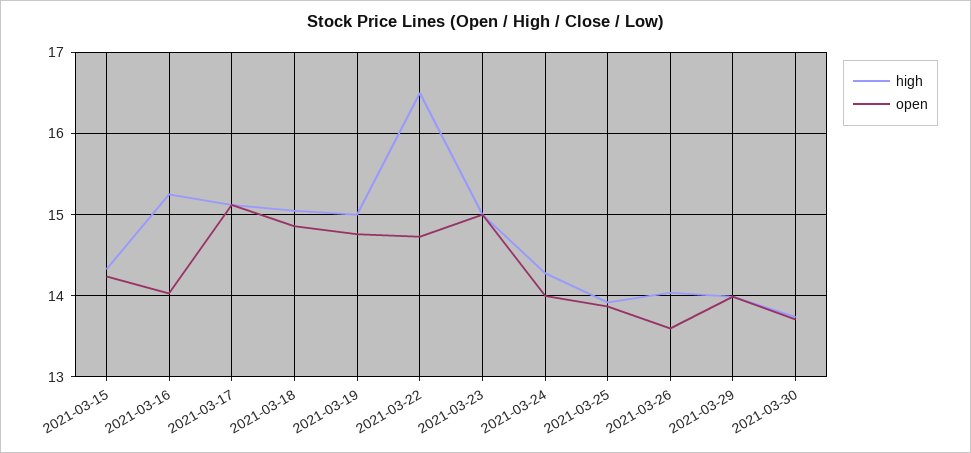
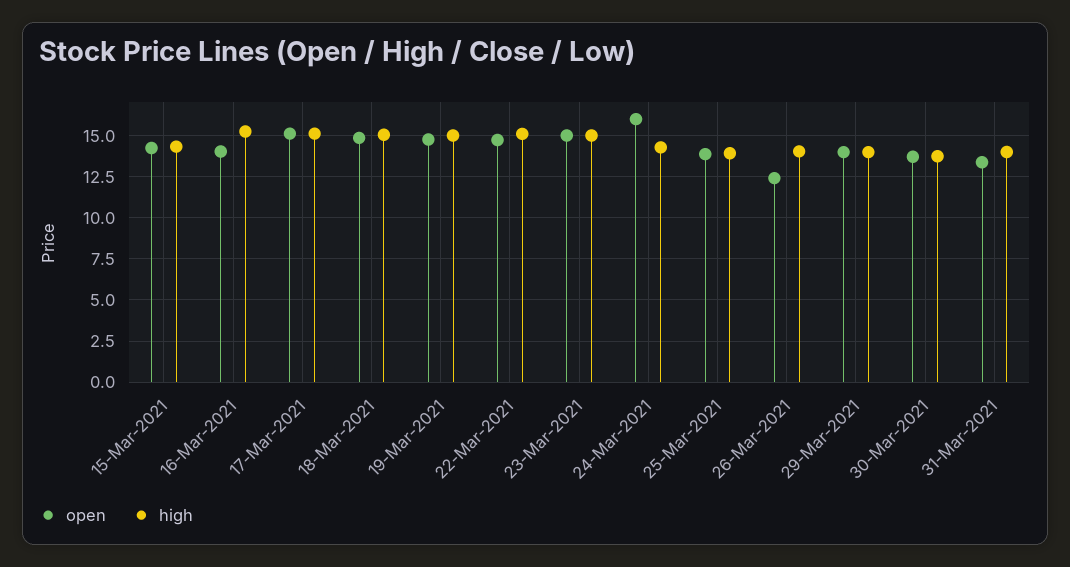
high, 2021-03-22: 16.5 -> 15
open, 2021-03-24: 14 -> 16
open, 2021-03-26: 13.6 -> 12.5
open, 31-Mar-2021: none -> 13.5
high, 31-Mar-2021: none -> 14

